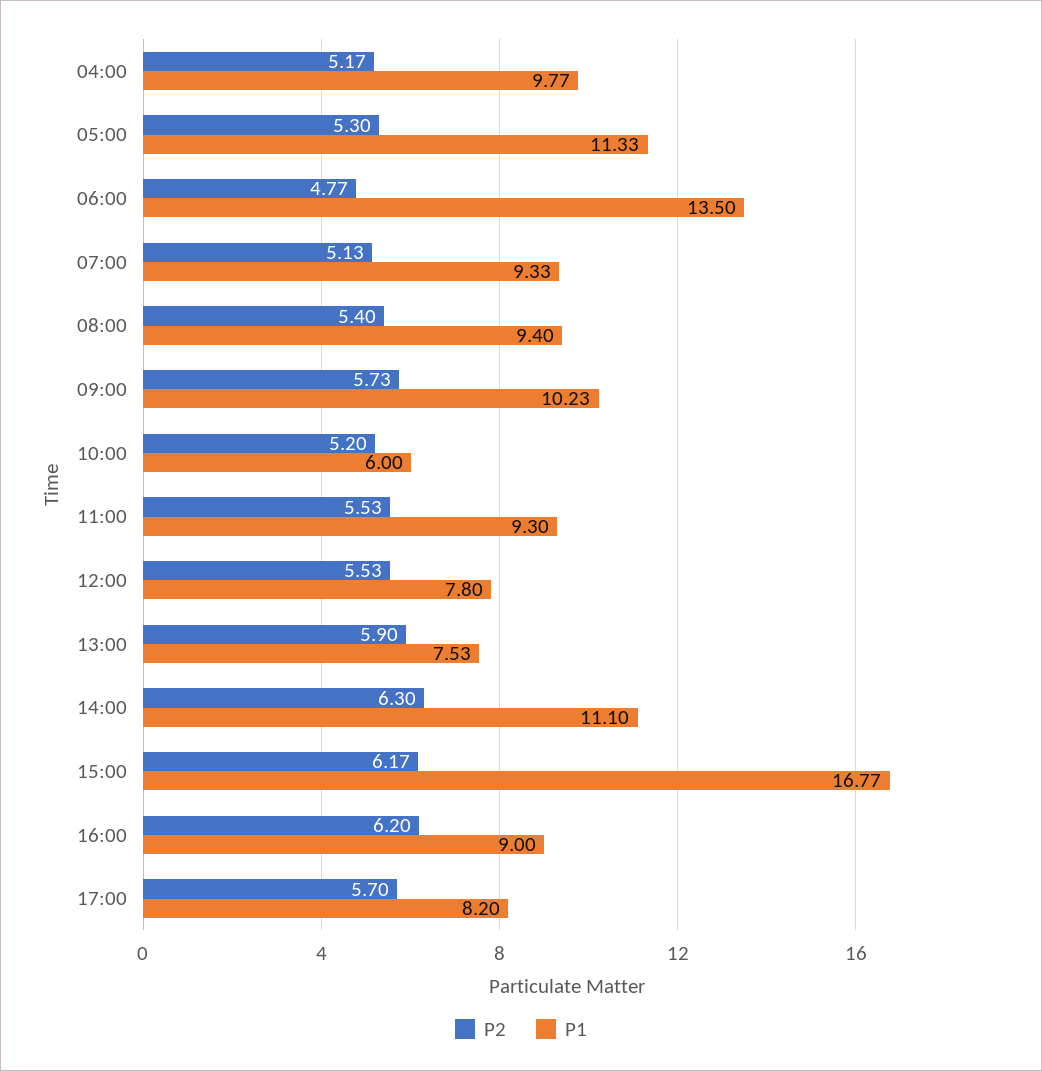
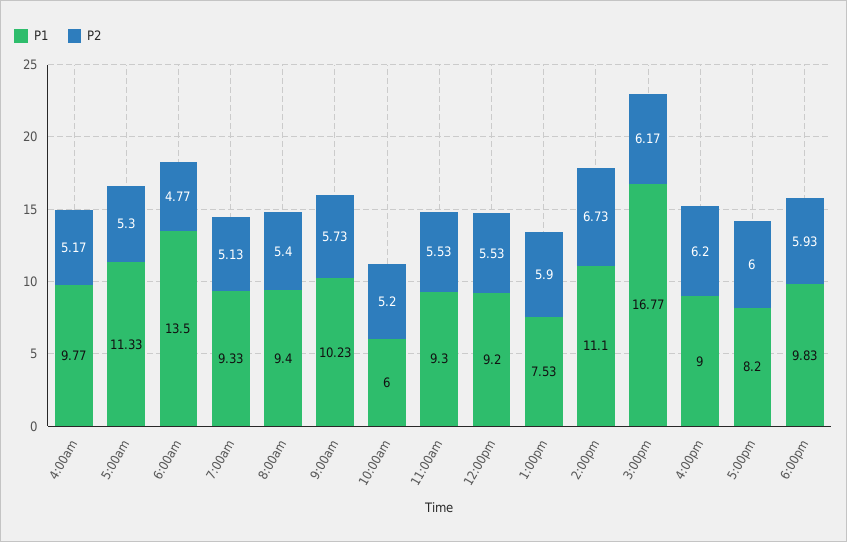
P1, 12:00: 7.8 -> 9.2
P2, 14:00: 6.3 -> 6.73
P2, 17:00: 5.7 -> 6
P1, 6:00pm: none -> 9.83
P2, 6:00pm: none -> 5.93

